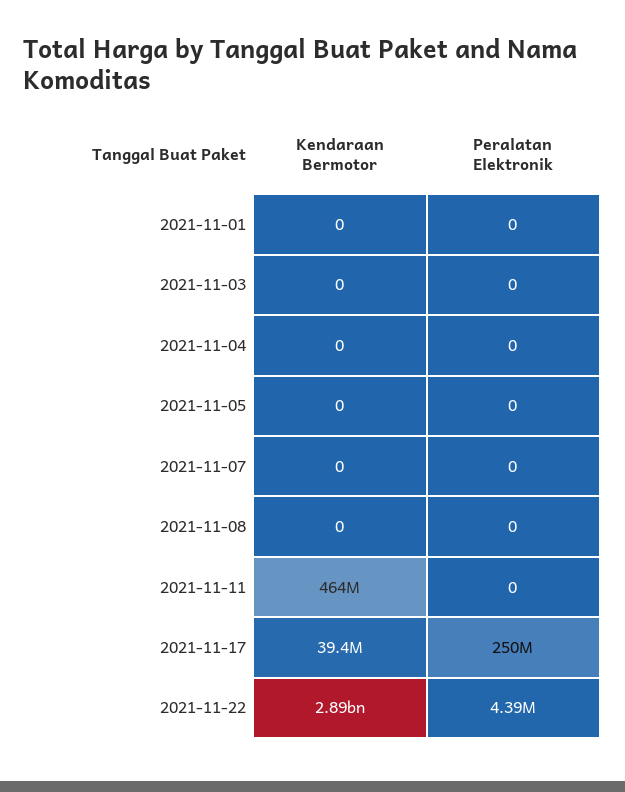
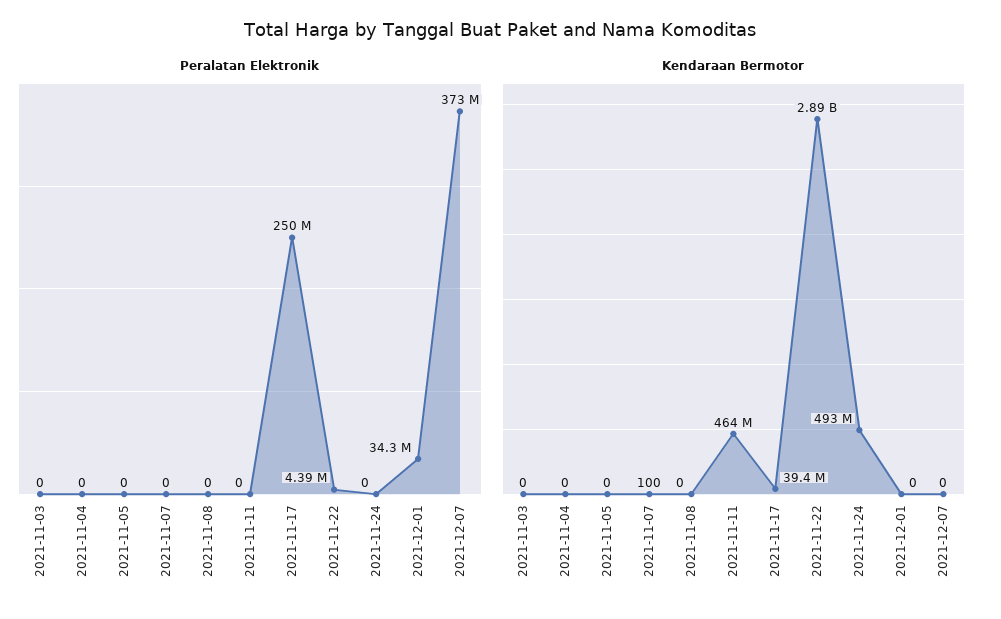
Kendaraan Bermotor, 2021-11-01: 0 -> none
Peralatan Elektronik, 2021-11-01: 0 -> none
Kendaraan Bermotor, 2021-11-07: 0 -> 100
Peralatan Elektronik, 2021-11-24: none -> 0
Peralatan Elektronik, 2021-12-01: none -> 34300000
Peralatan Elektronik, 2021-12-07: none -> 373000000
Kendaraan Bermotor, 2021-11-24: none -> 493000000
Kendaraan Bermotor, 2021-12-01: none -> 0
Kendaraan Bermotor, 2021-12-07: none -> 0

